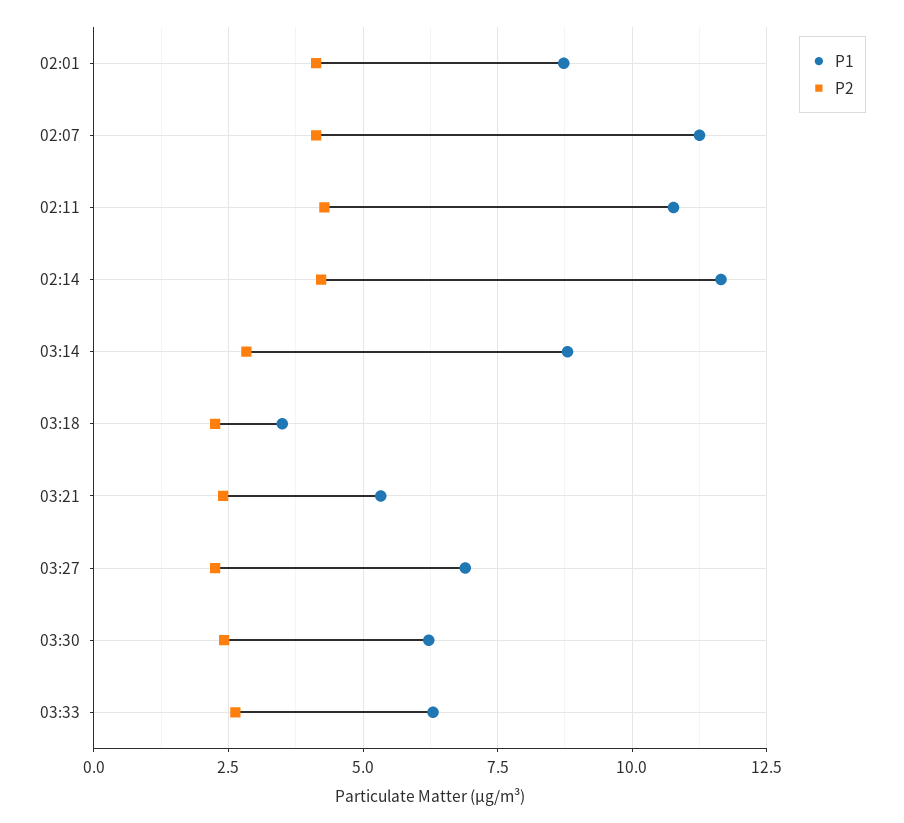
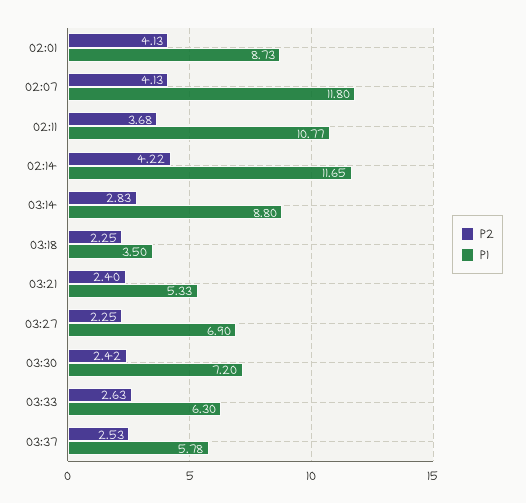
P1, 02:07: 11.25 -> 11.8
P2, 02:11: 4.25 -> 3.68
P1, 03:30: 6.25 -> 7.2
P2, 03:37: none -> 2.53
P1, 03:37: none -> 5.78

